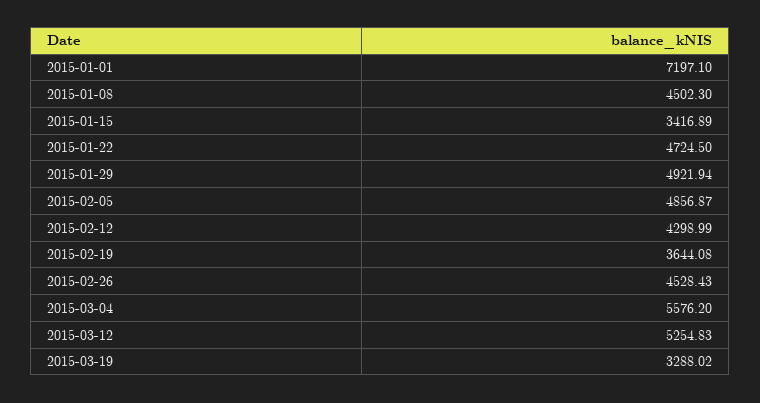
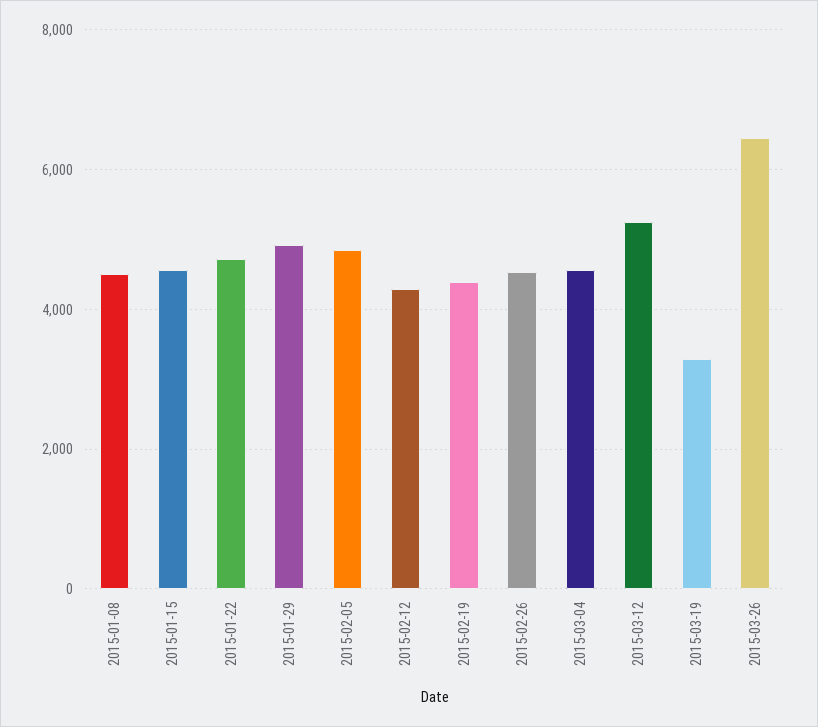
2015-01-01: 7197.1 -> none
2015-01-15: 3416.89 -> 4600
2015-02-19: 3644.08 -> 4400
2015-03-04: 5576.2 -> 4600
2015-03-26: none -> 6400

